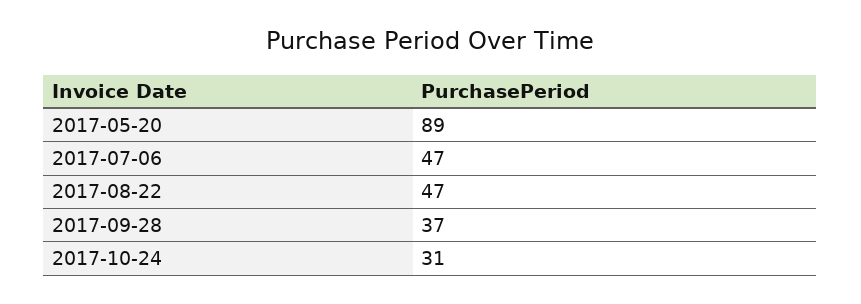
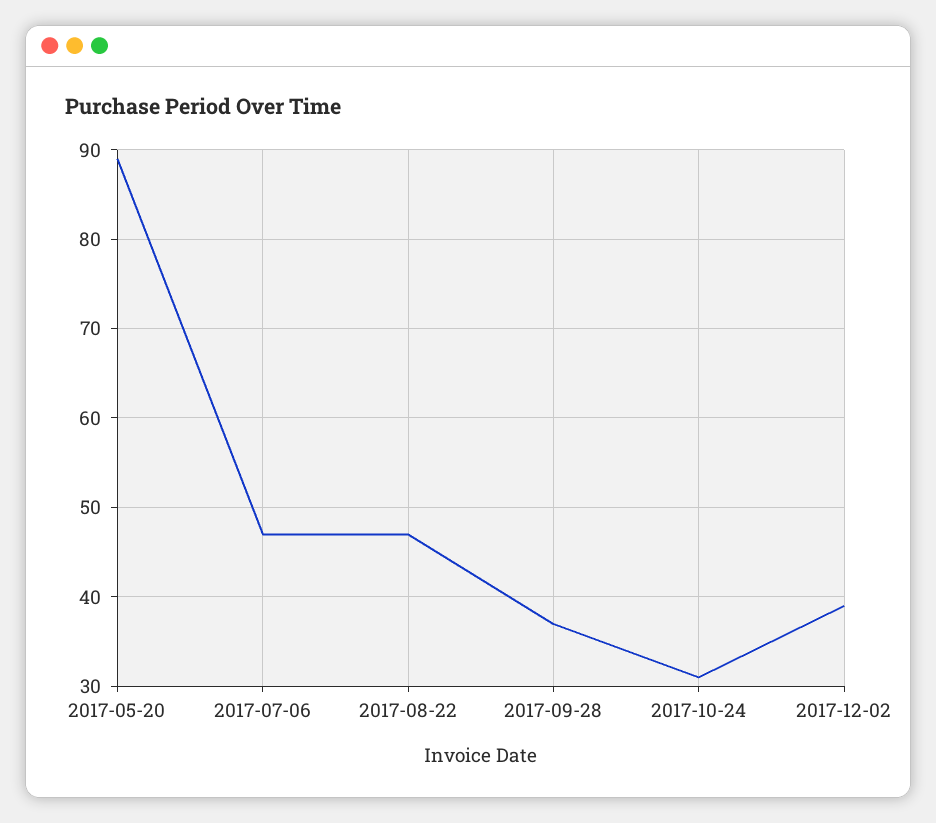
2017-12-02: none -> 39

